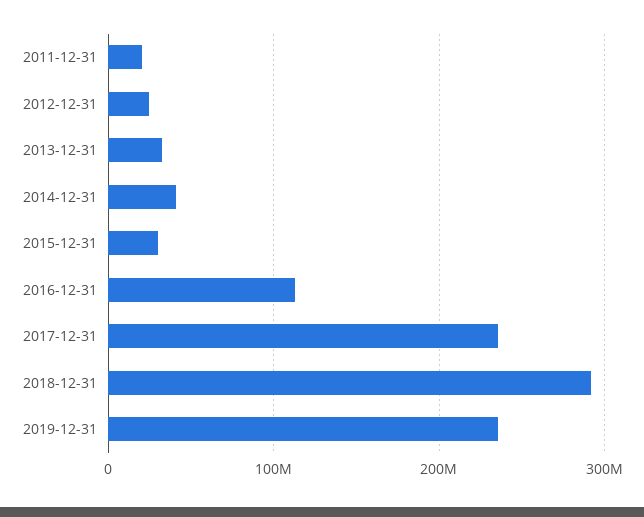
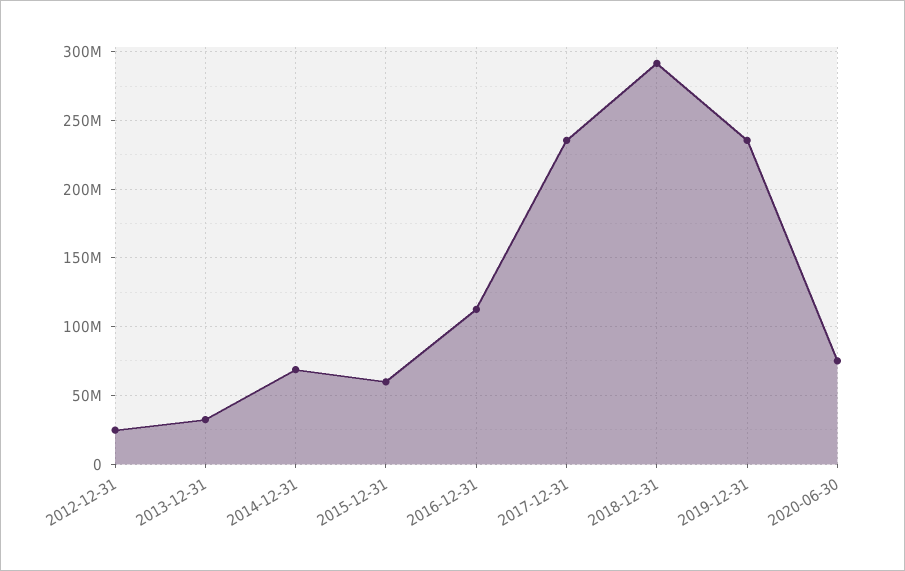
2011-12-31: 20000000 -> none
2014-12-31: 40000000 -> 70000000
2015-12-31: 30000000 -> 60000000
2020-06-30: none -> 75000000

